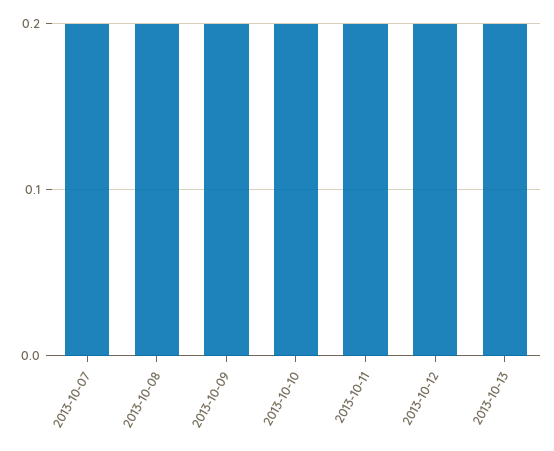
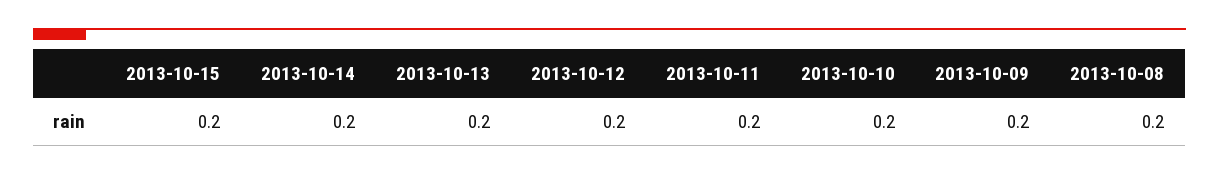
2013-10-07: 0.2 -> none
2013-10-15: none -> 0.2
2013-10-14: none -> 0.2

